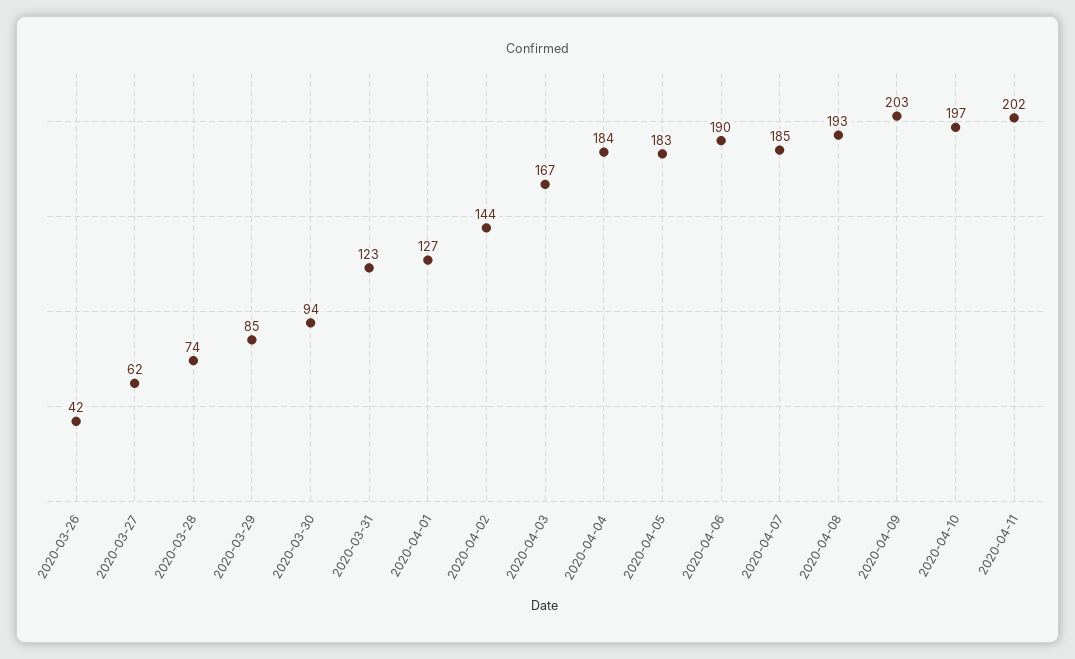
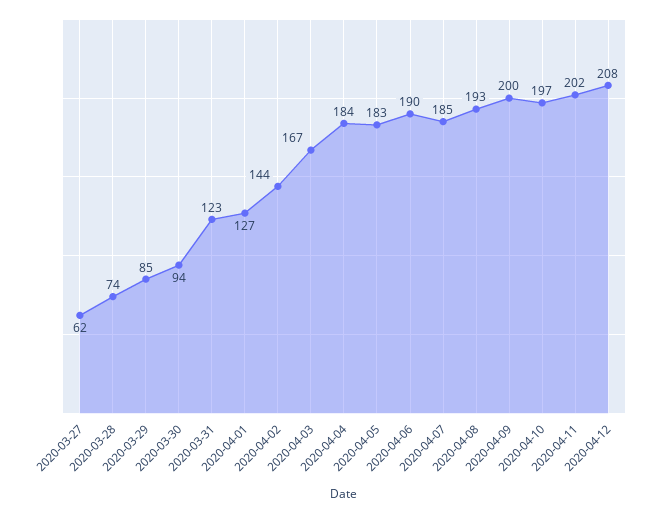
2020-03-26: 42 -> none
2020-04-09: 203 -> 200
2020-04-12: none -> 208

